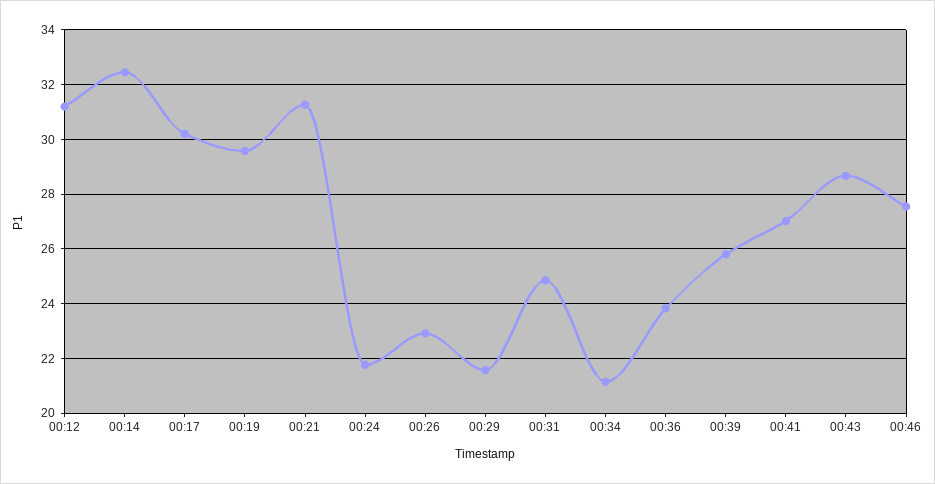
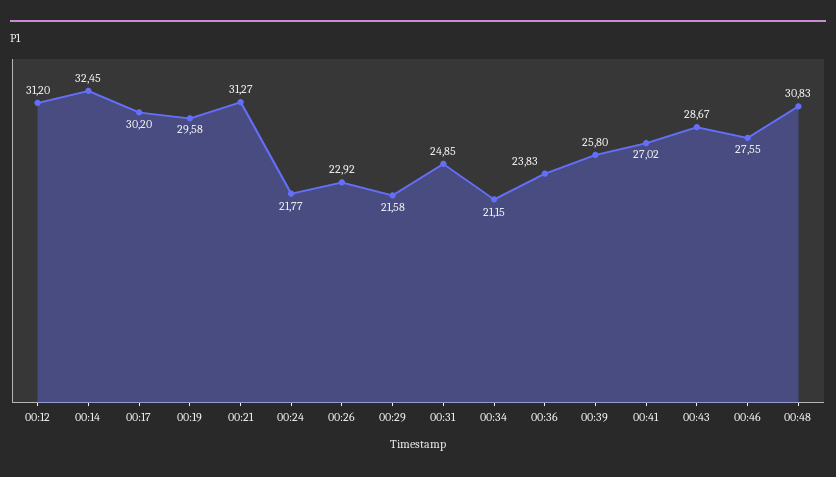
00:48: none -> 30.83

